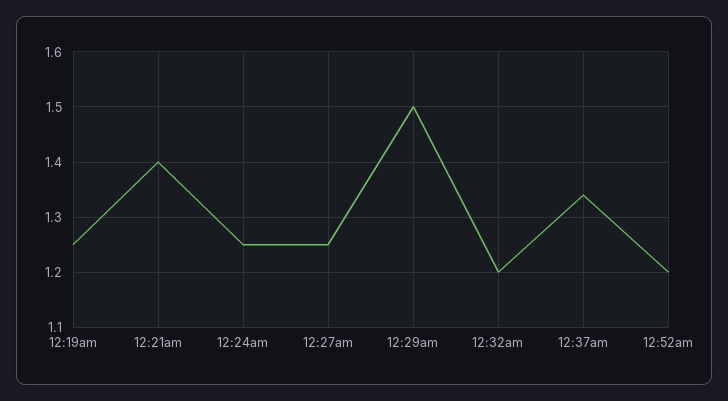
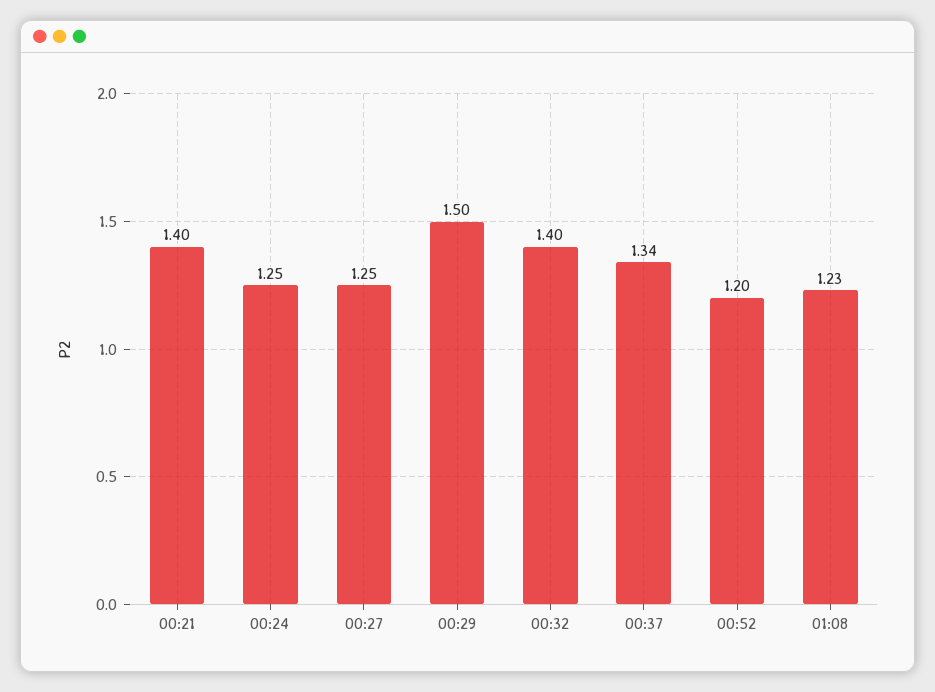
12:19am: 1.25 -> none
12:32am: 1.2 -> 1.4
01:08: none -> 1.23

